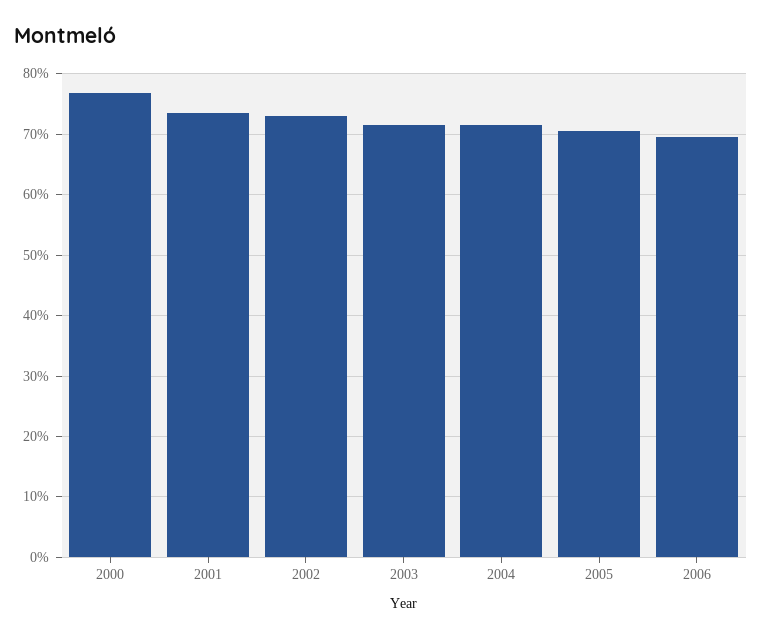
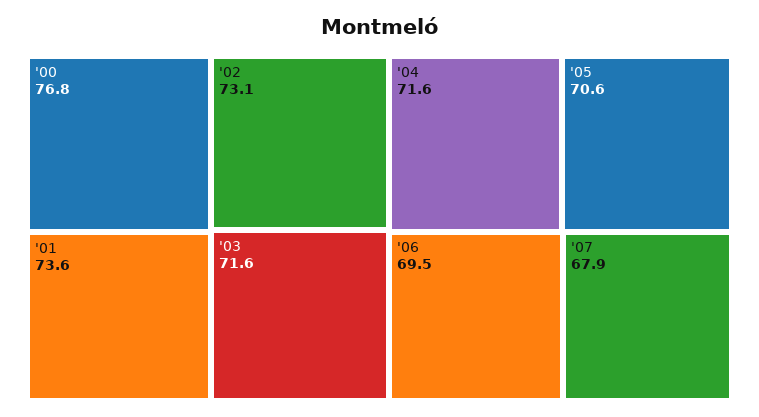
'07: none -> 67.9

